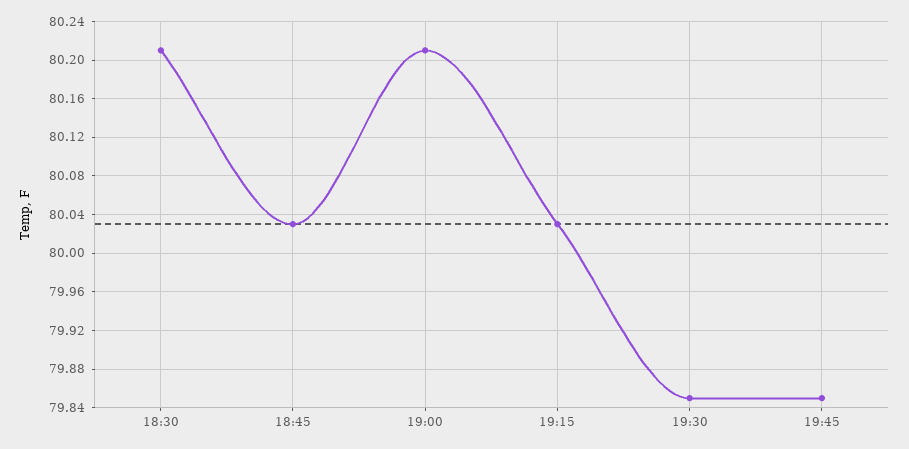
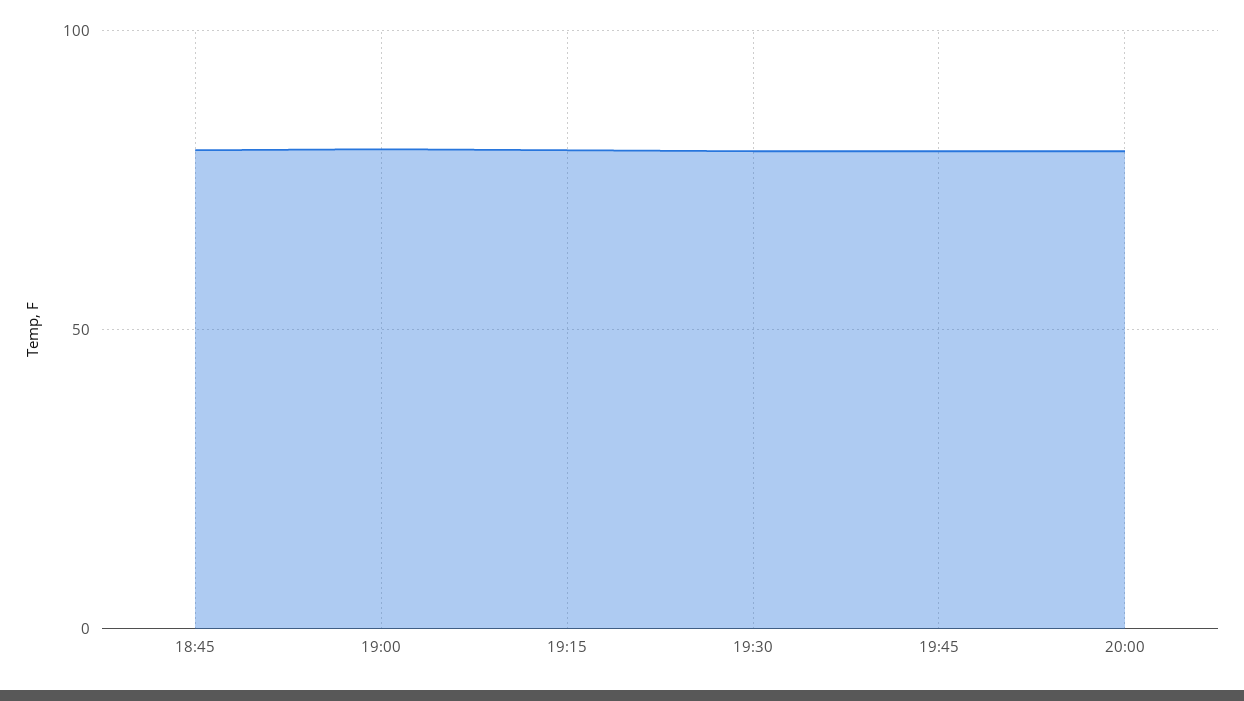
18:30: 80.21 -> none
20:00: none -> 80

